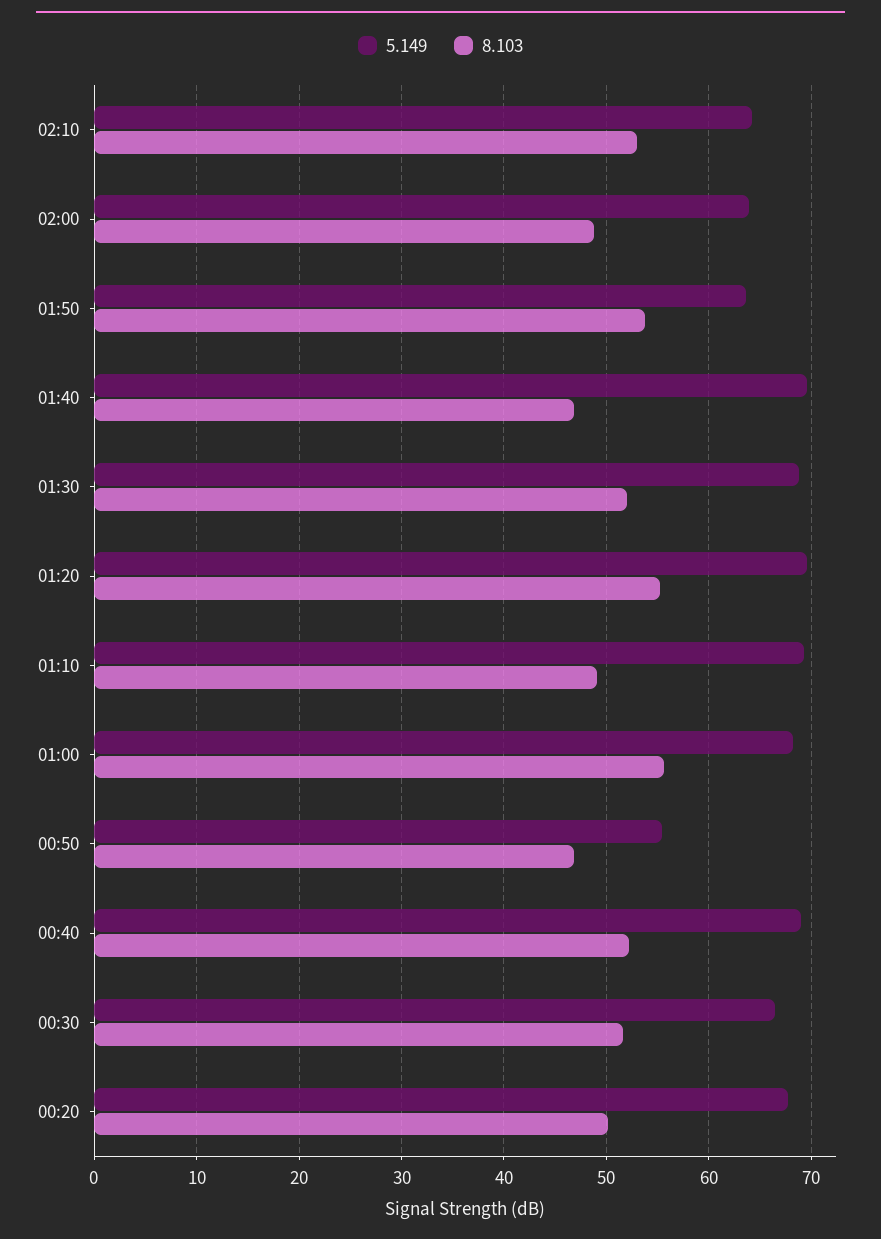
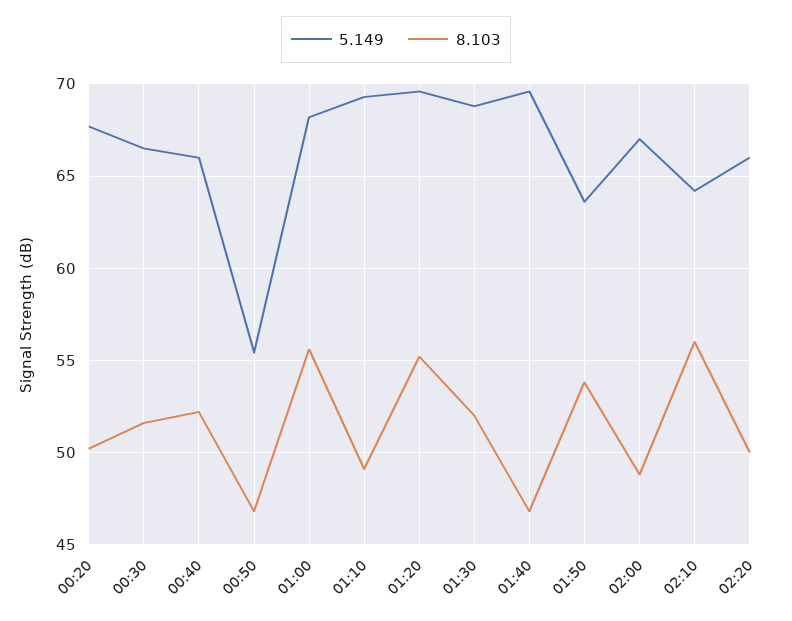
8.103, 02:10: 53 -> 56
5.149, 02:00: 64 -> 67
5.149, 00:40: 69 -> 66
5.149, 02:20: none -> 66
8.103, 02:20: none -> 50

